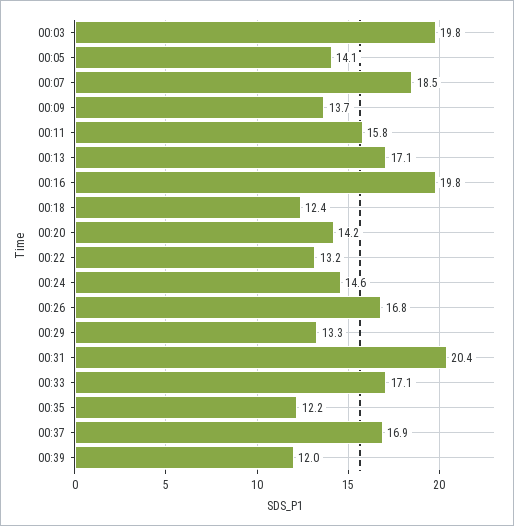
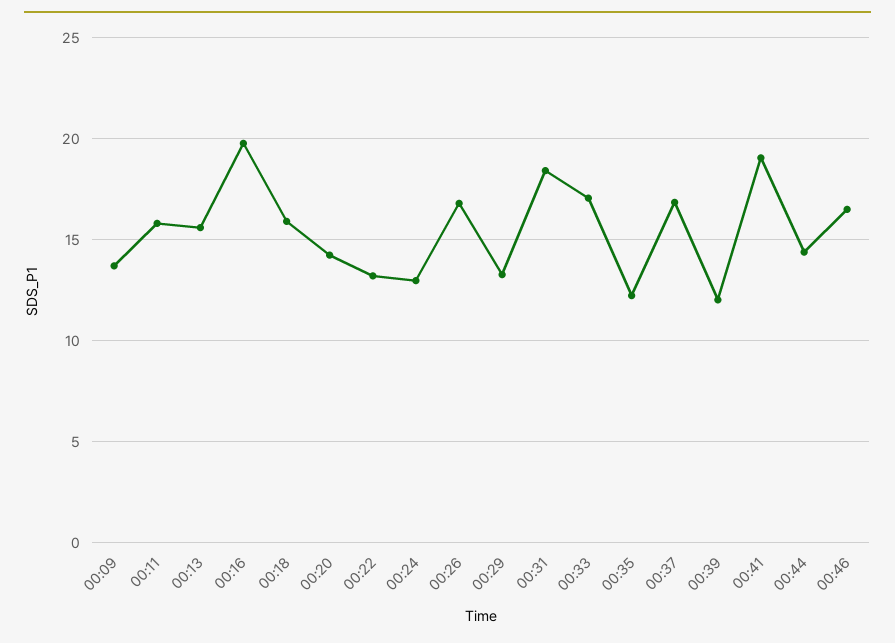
00:03: 19.8 -> none
00:05: 14.1 -> none
00:07: 18.5 -> none
00:13: 17.1 -> 15.5
00:18: 12.4 -> 16
00:24: 14.6 -> 13
00:31: 20.4 -> 18.5
00:41: none -> 19
00:44: none -> 14.5
00:46: none -> 16.5

